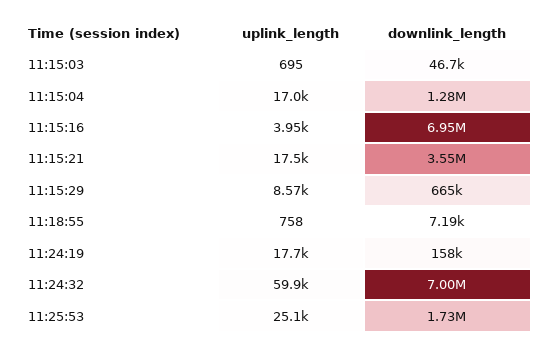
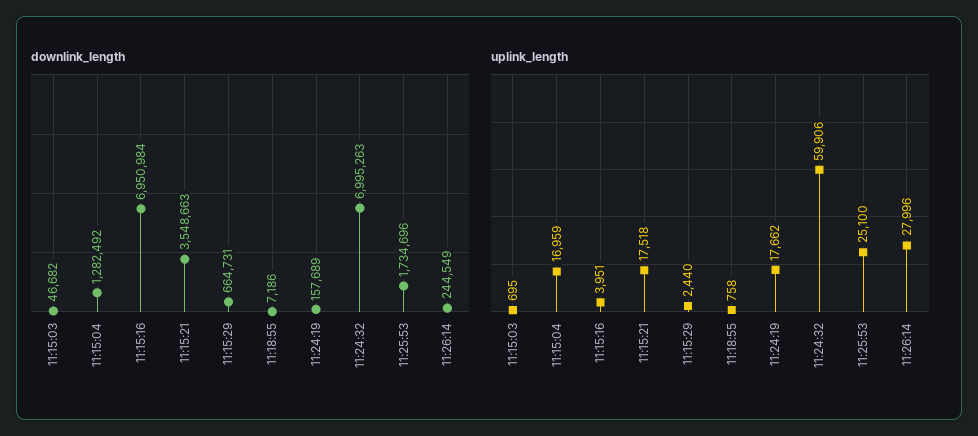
uplink_length, 11:15:29: 8570 -> 2440
downlink_length, 11:26:14: none -> 244549
uplink_length, 11:26:14: none -> 27996

